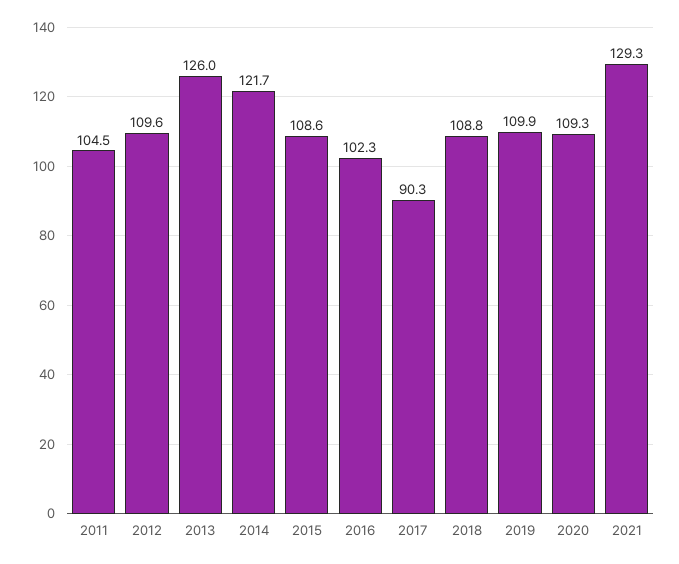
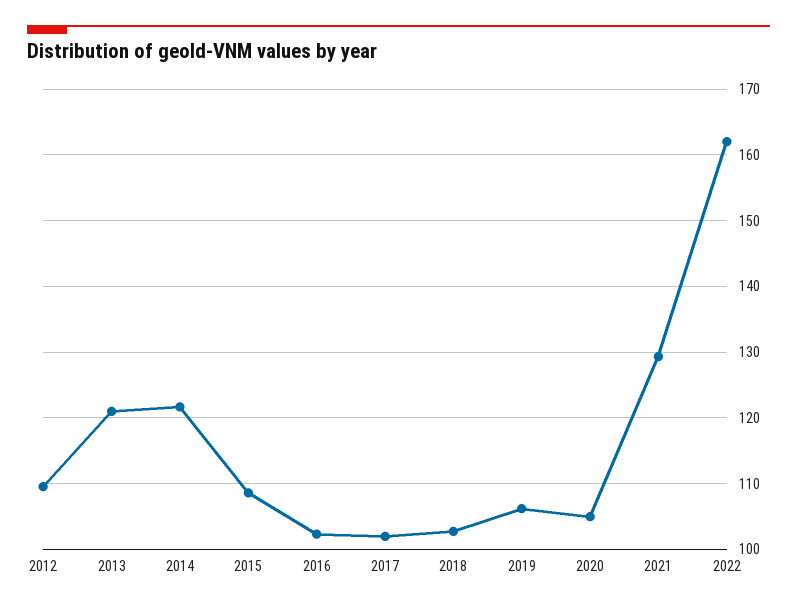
2011: 104.5 -> none
2013: 126 -> 121
2017: 90.3 -> 102
2018: 108.8 -> 103
2019: 109.9 -> 106
2020: 109.3 -> 105
2022: none -> 162

